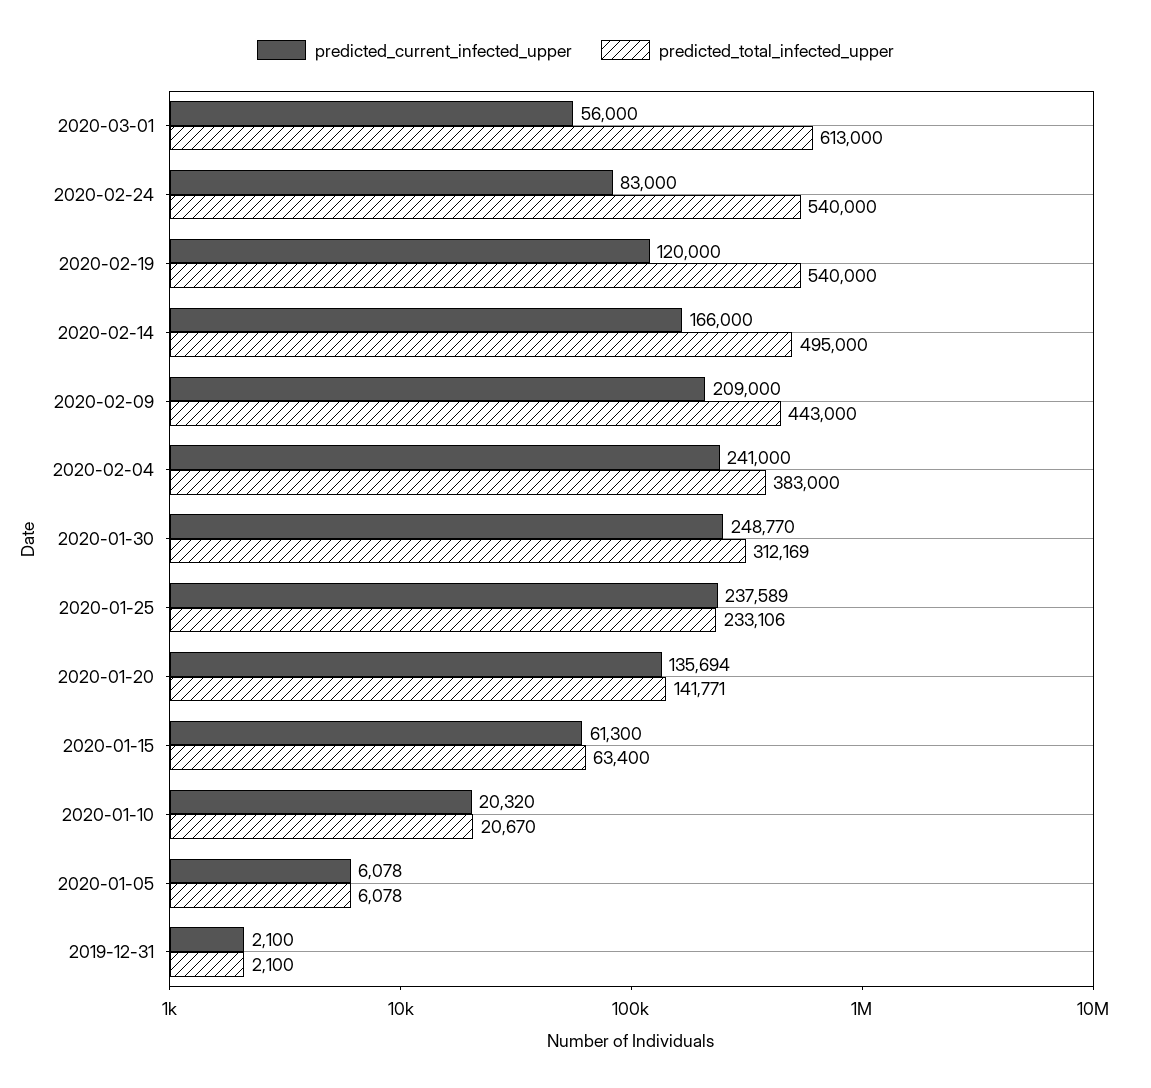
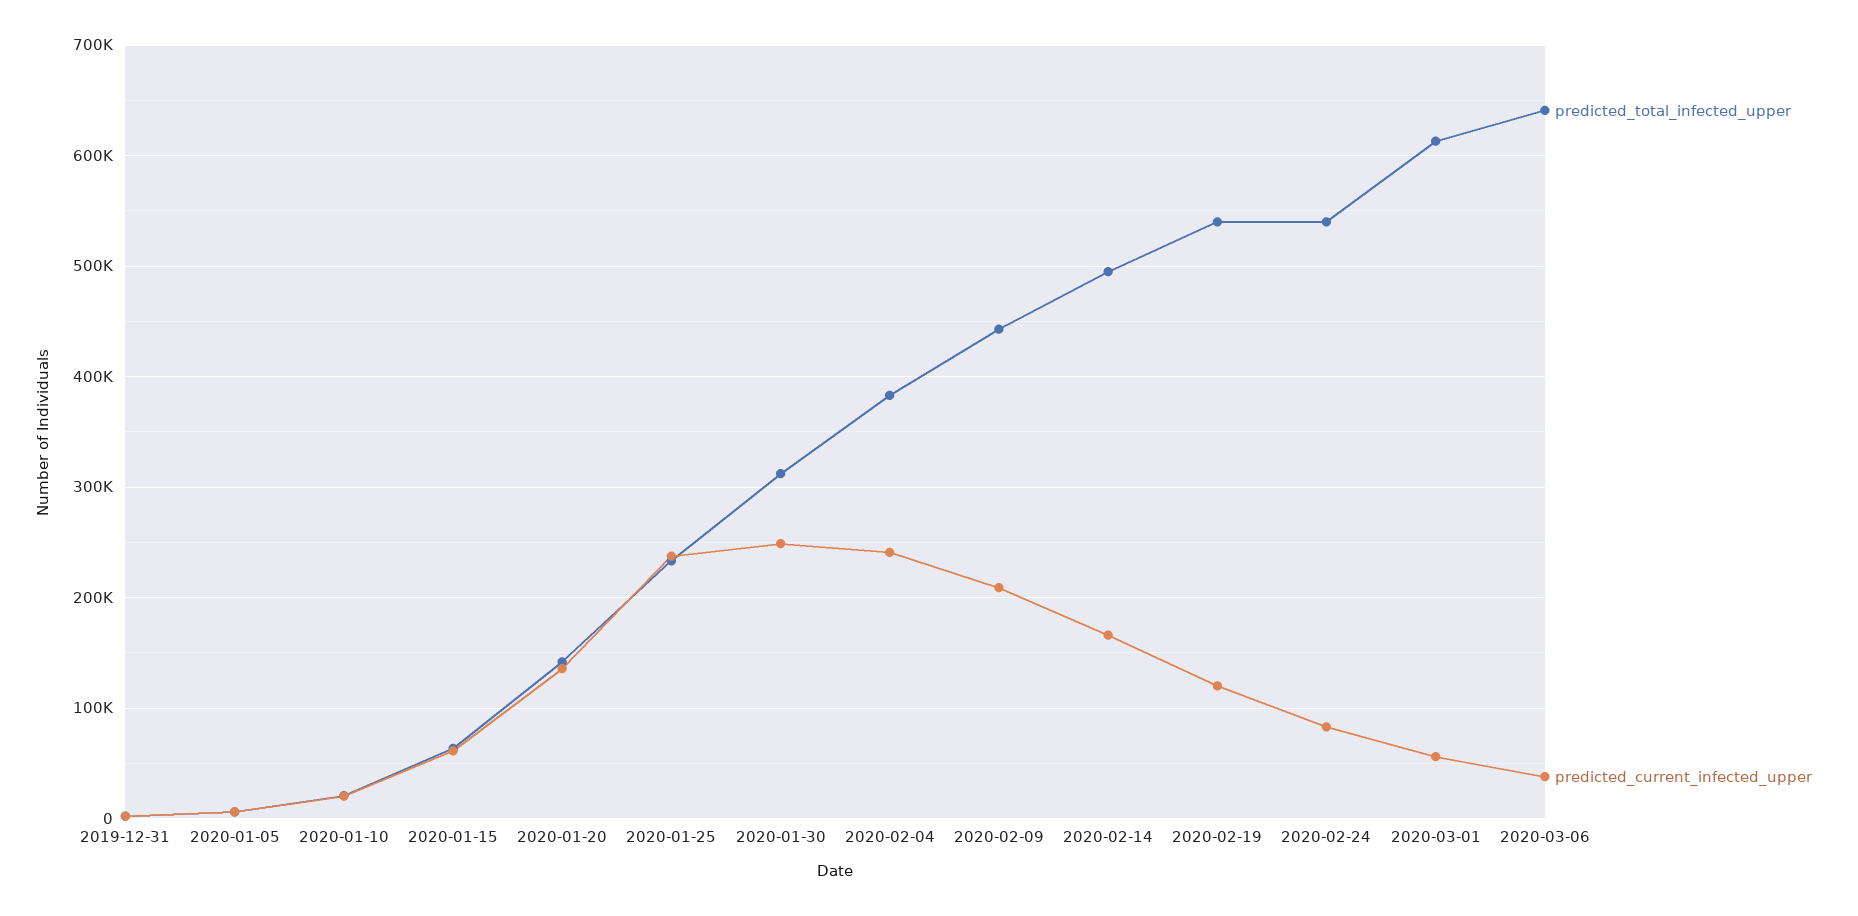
predicted_total_infected_upper, 2020-03-06: none -> 640000
predicted_current_infected_upper, 2020-03-06: none -> 40000

